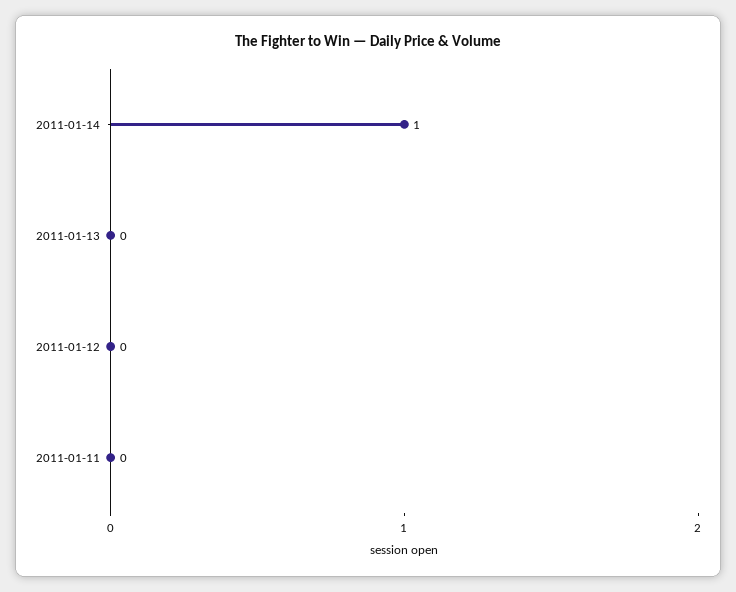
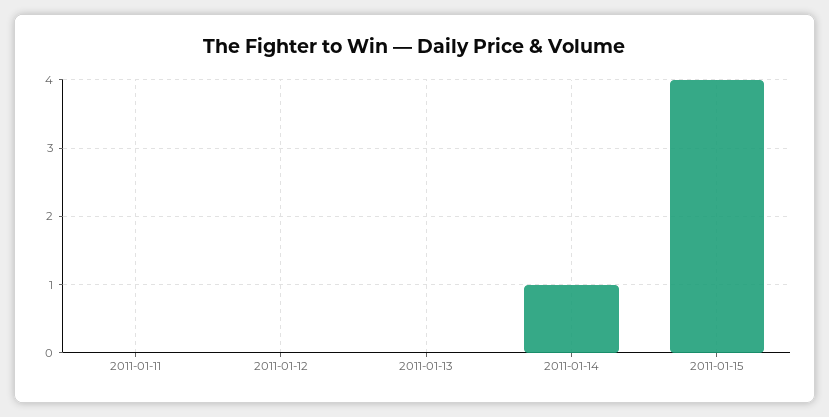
2011-01-15: none -> 4

